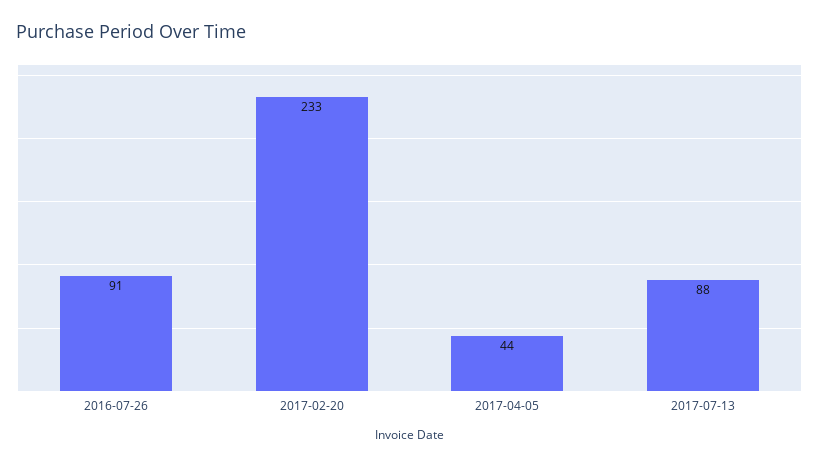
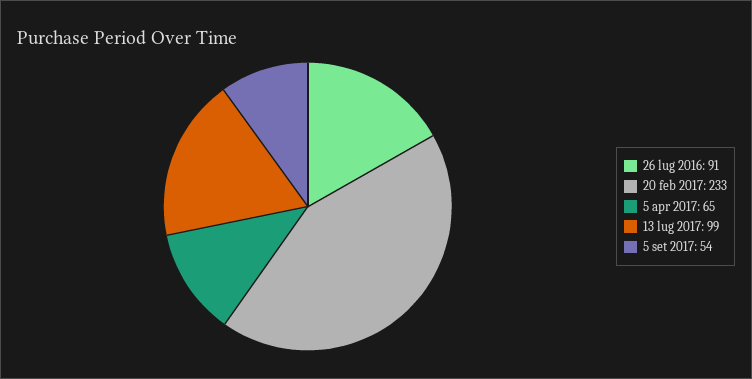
2017-04-05: 44 -> 65
2017-07-13: 88 -> 99
5 set 2017: none -> 54

